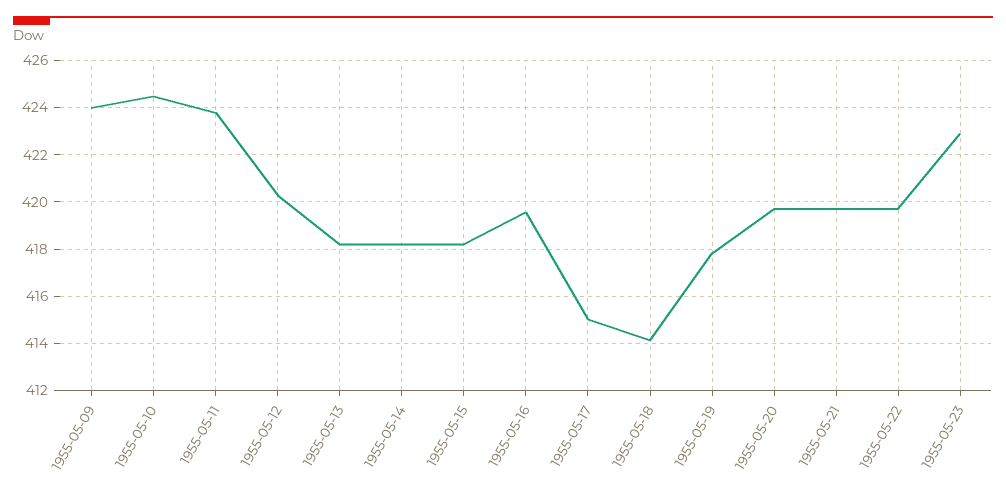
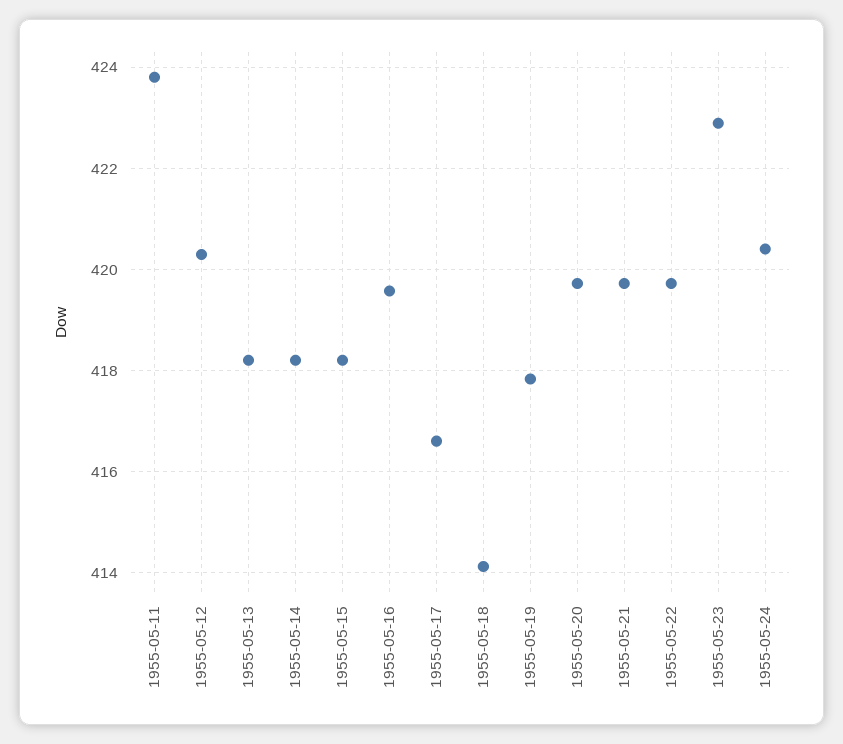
1955-05-09: 424 -> none
1955-05-10: 424.5 -> none
1955-05-17: 415 -> 416.6
1955-05-24: none -> 420.4

